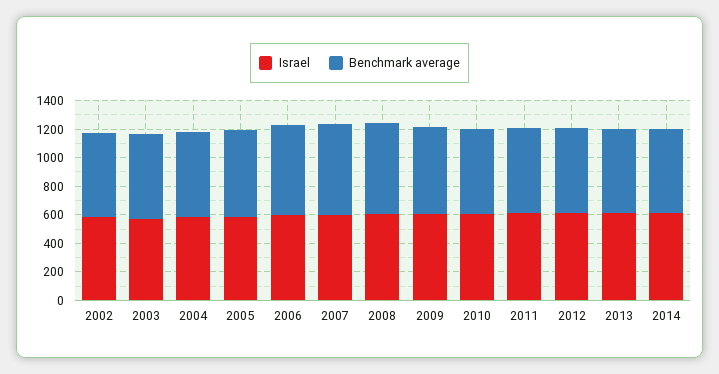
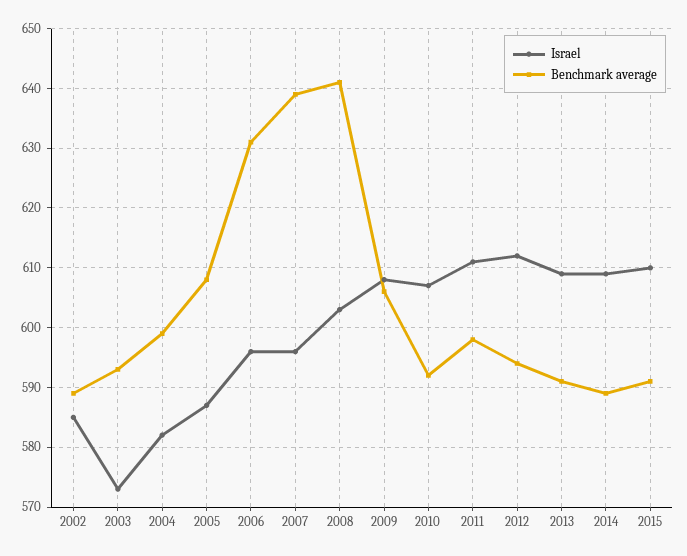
Israel, 2015: none -> 610
Benchmark average, 2015: none -> 590

